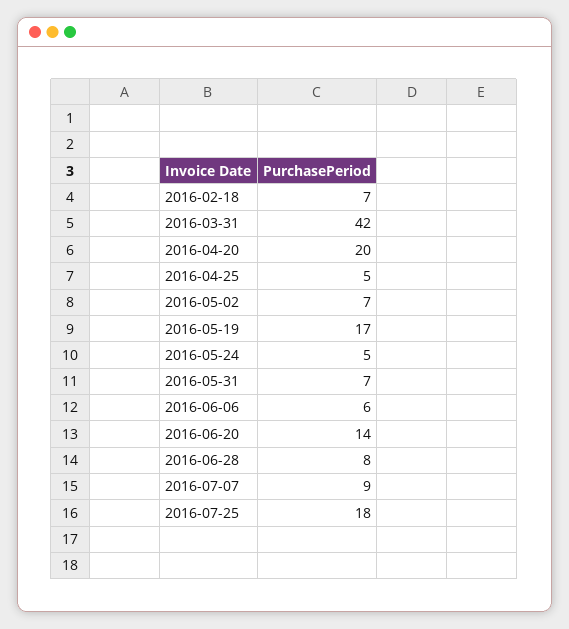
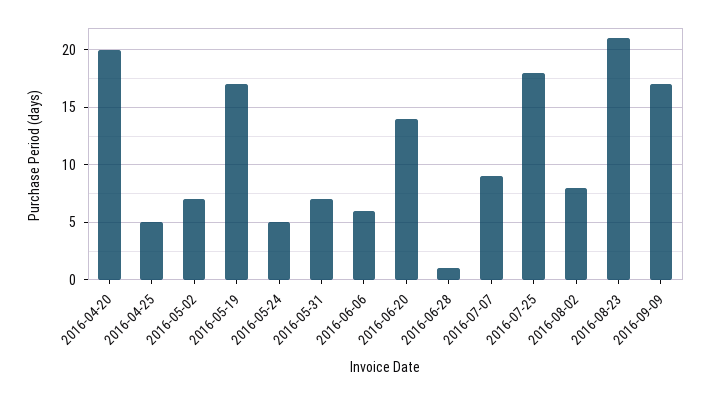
2016-02-18: 7 -> none
2016-03-31: 42 -> none
2016-06-28: 8 -> 1
2016-08-02: none -> 8
2016-08-23: none -> 21
2016-09-09: none -> 17

